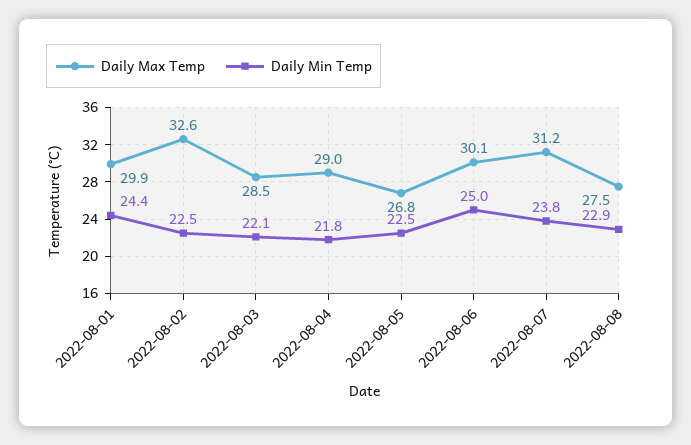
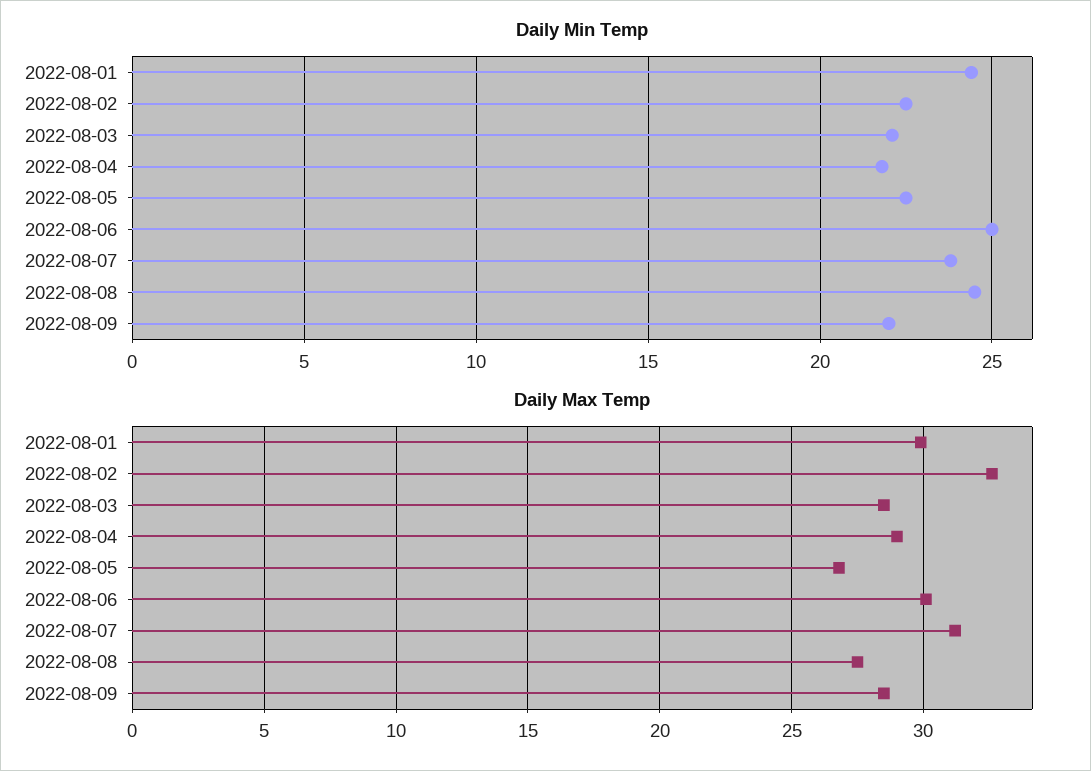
Daily Min Temp, 2022-08-08: 22.9 -> 24.5
Daily Min Temp, 2022-08-09: none -> 22
Daily Max Temp, 2022-08-09: none -> 28.5

